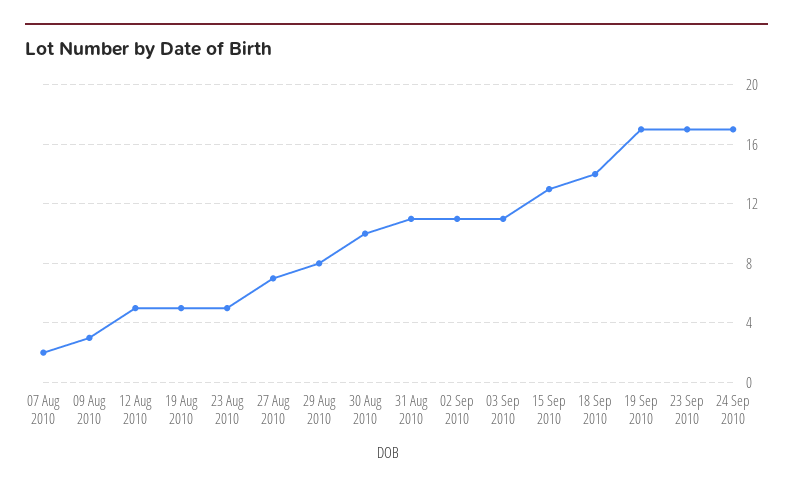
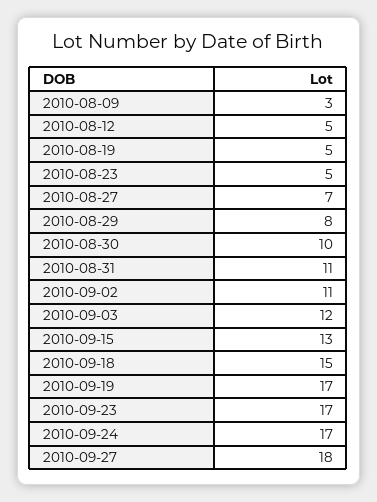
07 Aug 2010: 2 -> none
03 Sep 2010: 11 -> 12
18 Sep 2010: 14 -> 15
2010-09-27: none -> 18

